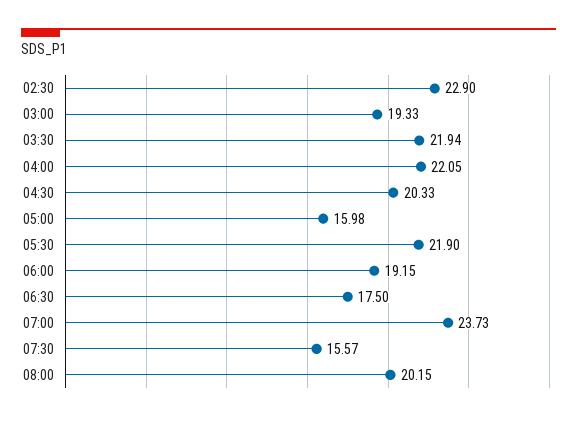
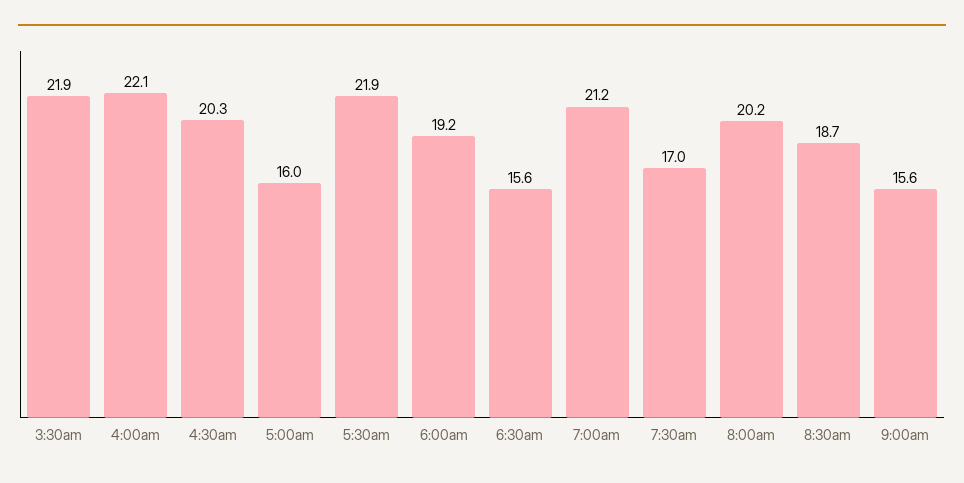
02:30: 22.9 -> none
03:00: 19.33 -> none
06:30: 17.5 -> 15.6
07:00: 23.73 -> 21.2
07:30: 15.57 -> 17
8:30am: none -> 18.7
9:00am: none -> 15.6

